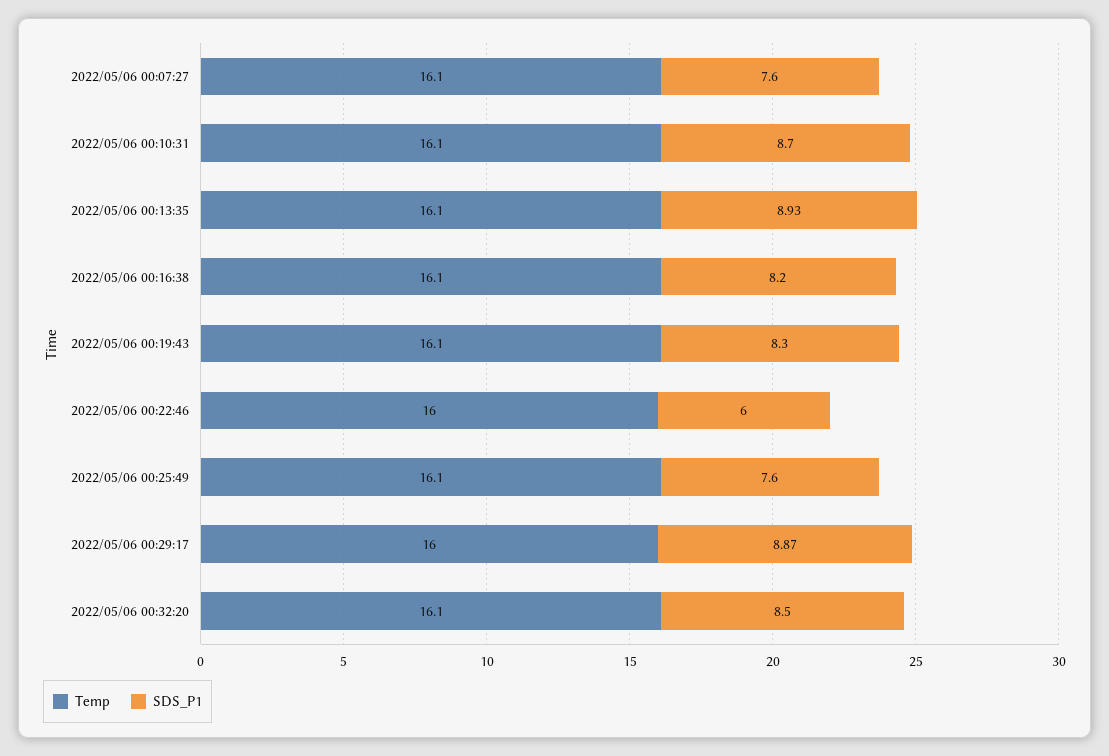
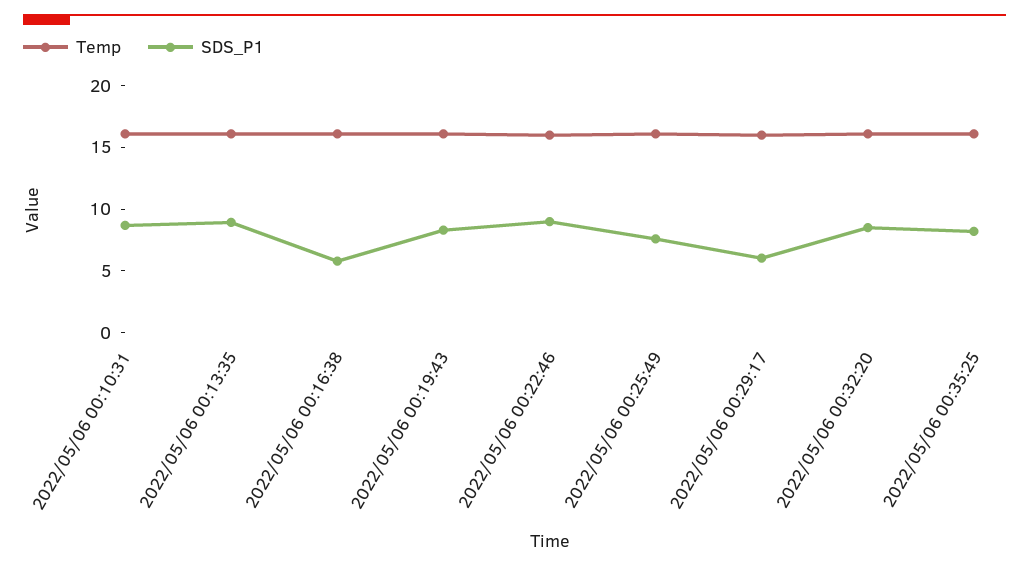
Temp, 2022/05/06 00:07:27: 16.1 -> none
SDS_P1, 2022/05/06 00:07:27: 7.6 -> none
SDS_P1, 2022/05/06 00:16:38: 8.2 -> 6
SDS_P1, 2022/05/06 00:22:46: 6 -> 9
SDS_P1, 2022/05/06 00:29:17: 8.87 -> 6
Temp, 2022/05/06 00:35:25: none -> 16
SDS_P1, 2022/05/06 00:35:25: none -> 8

